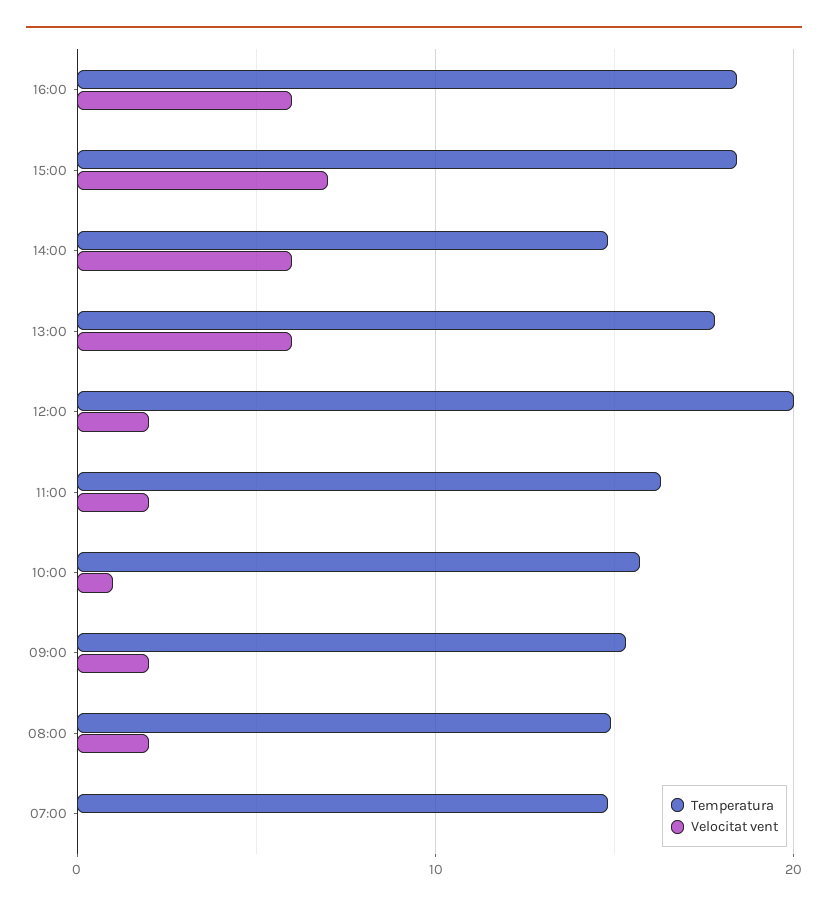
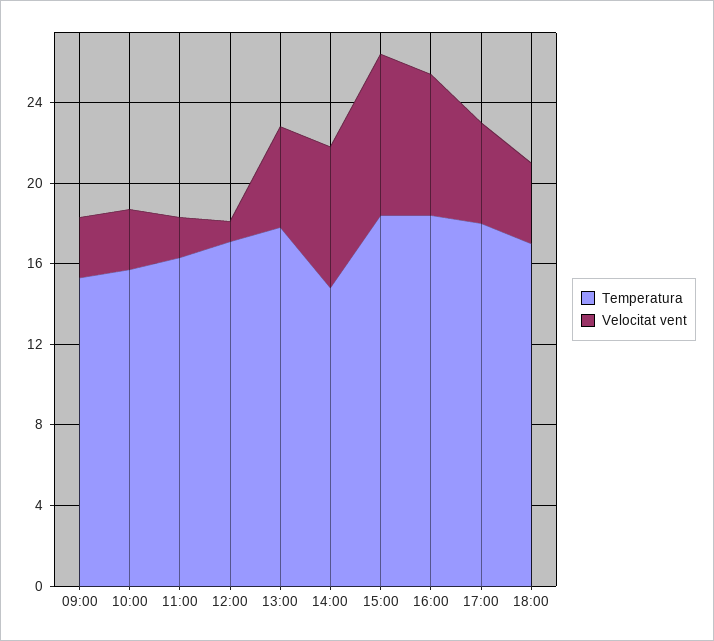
Velocitat vent, 16:00: 6 -> 7
Velocitat vent, 15:00: 7 -> 8
Velocitat vent, 14:00: 6 -> 7
Velocitat vent, 13:00: 6 -> 5
Temperatura, 12:00: 20 -> 17
Velocitat vent, 12:00: 2 -> 1
Velocitat vent, 10:00: 1 -> 3
Velocitat vent, 09:00: 2 -> 3
Temperatura, 08:00: 15 -> none
Velocitat vent, 08:00: 2 -> none
Temperatura, 07:00: 15 -> none
Velocitat vent, 07:00: 0 -> none
Temperatura, 17:00: none -> 18
Velocitat vent, 17:00: none -> 5
Temperatura, 18:00: none -> 17
Velocitat vent, 18:00: none -> 4

